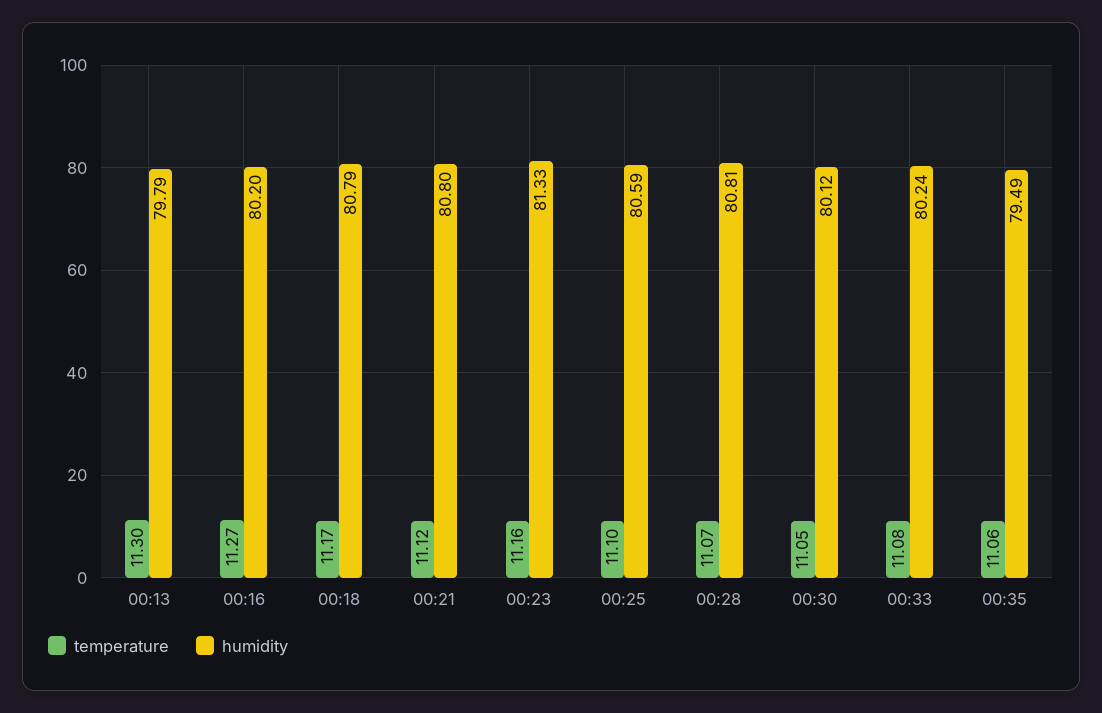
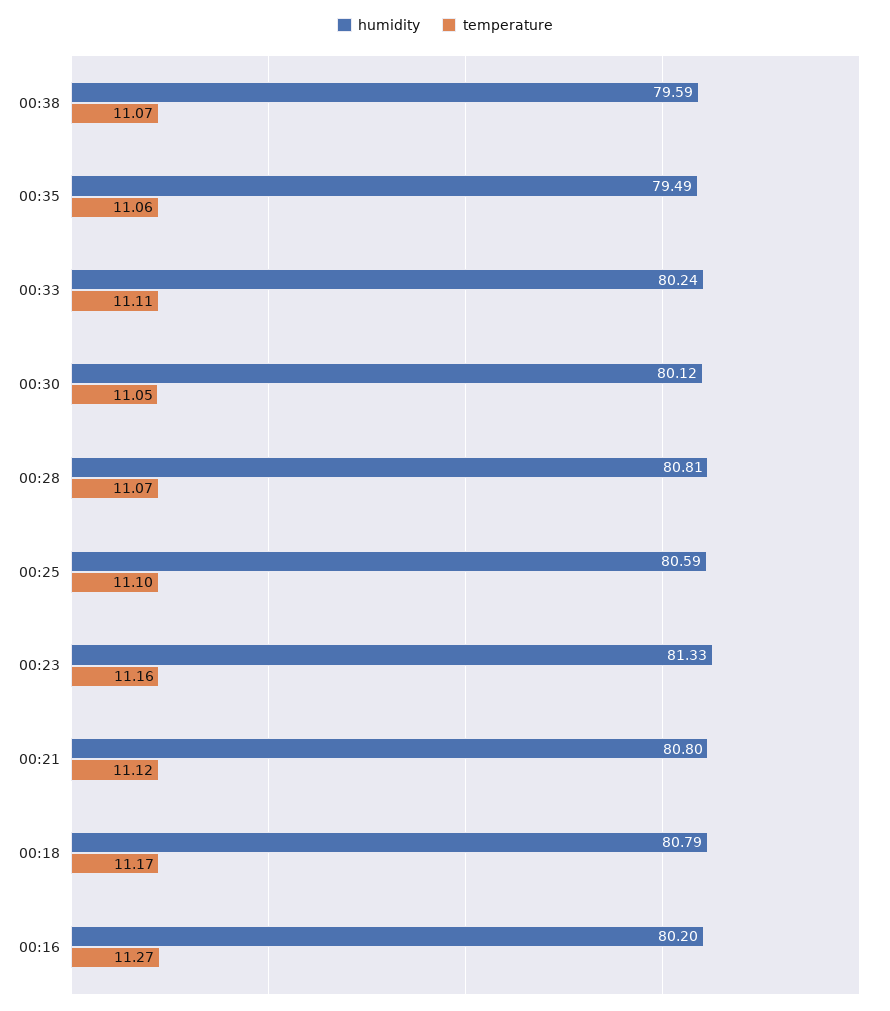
temperature, 00:13: 11.3 -> none
humidity, 00:13: 79.79 -> none
temperature, 00:33: 11.08 -> 11.11
humidity, 00:38: none -> 79.59
temperature, 00:38: none -> 11.07

